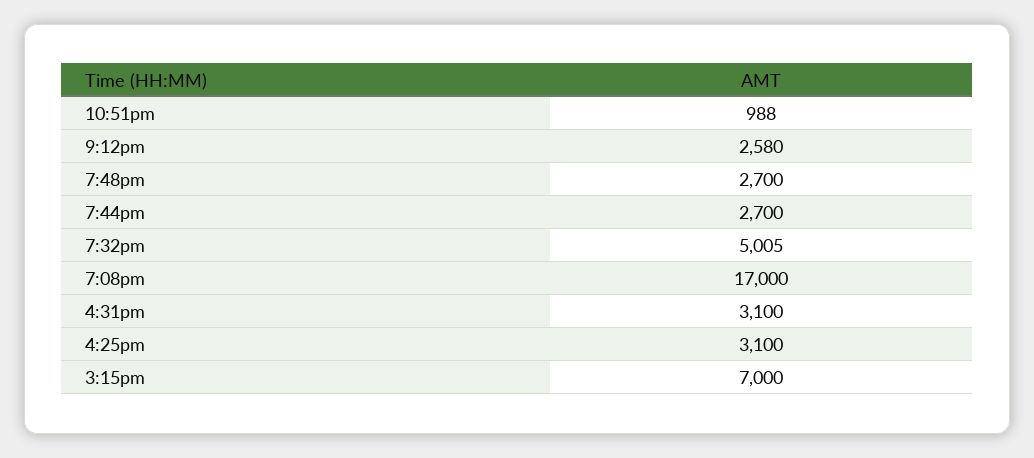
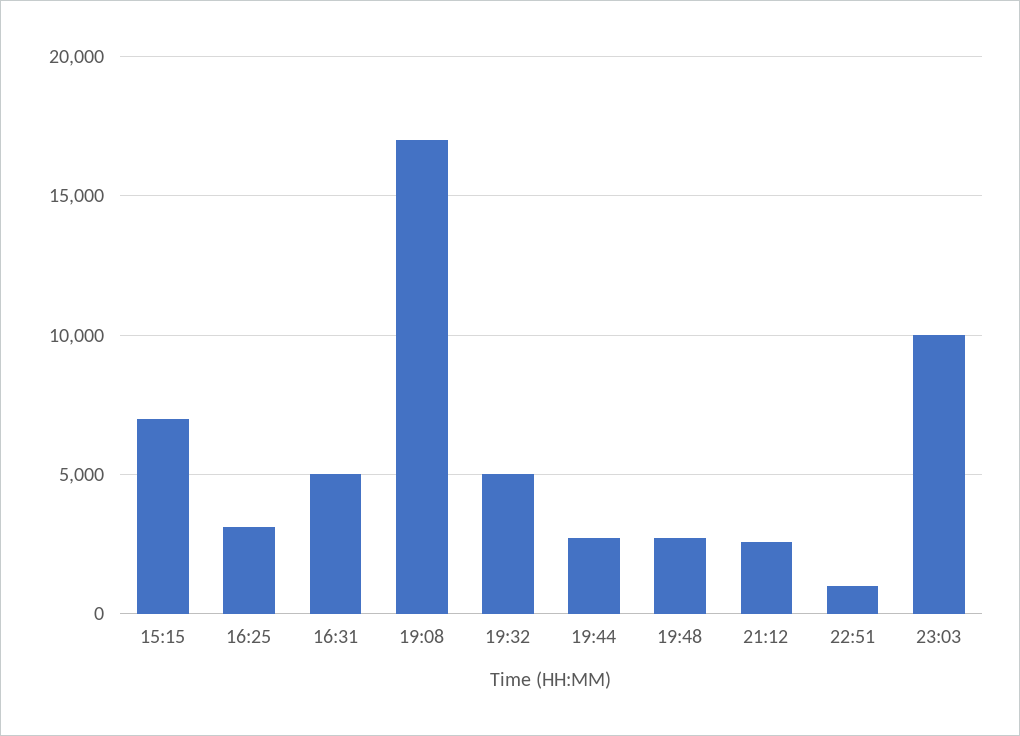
4:31pm: 3100 -> 5000
23:03: none -> 10000

